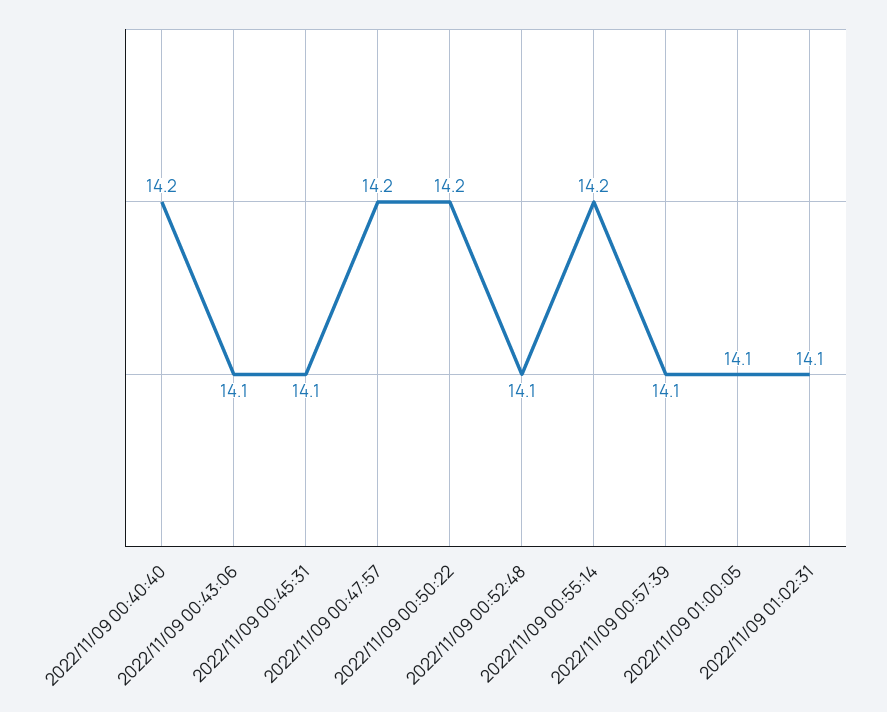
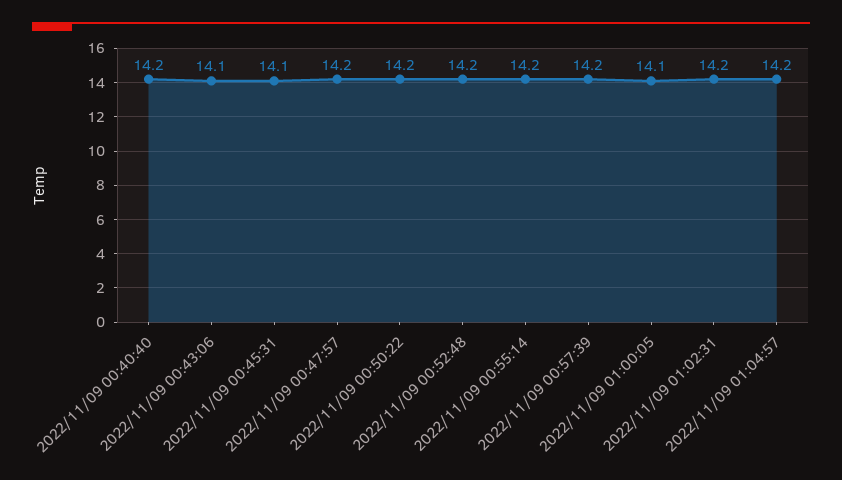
2022/11/09 00:52:48: 14.1 -> 14.2
2022/11/09 00:57:39: 14.1 -> 14.2
2022/11/09 01:02:31: 14.1 -> 14.2
2022/11/09 01:04:57: none -> 14.2

